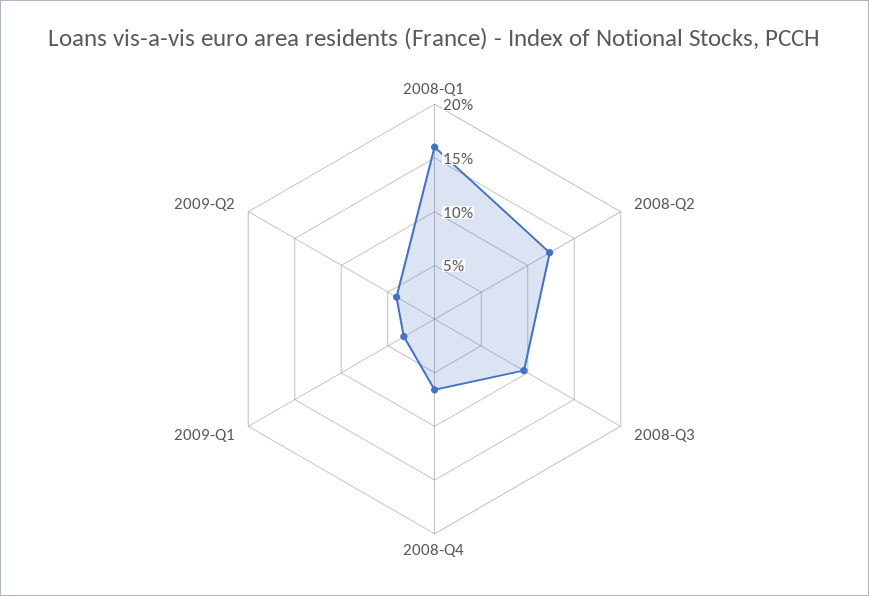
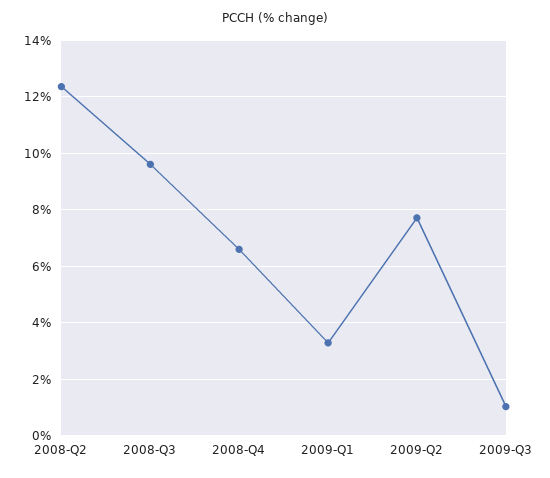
2008-Q1: 16 -> none
2009-Q2: 4 -> 7.75
2009-Q3: none -> 1

